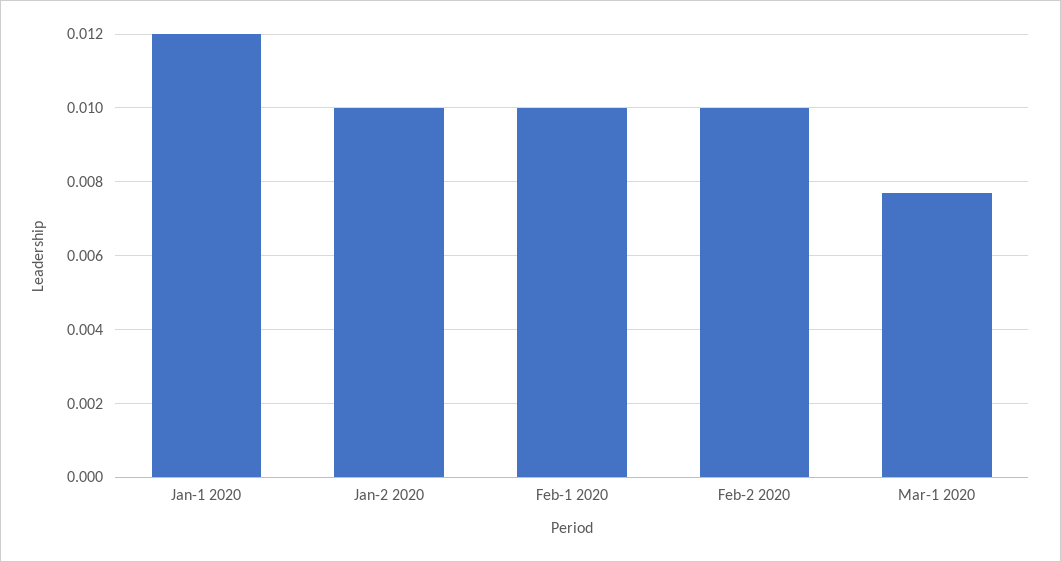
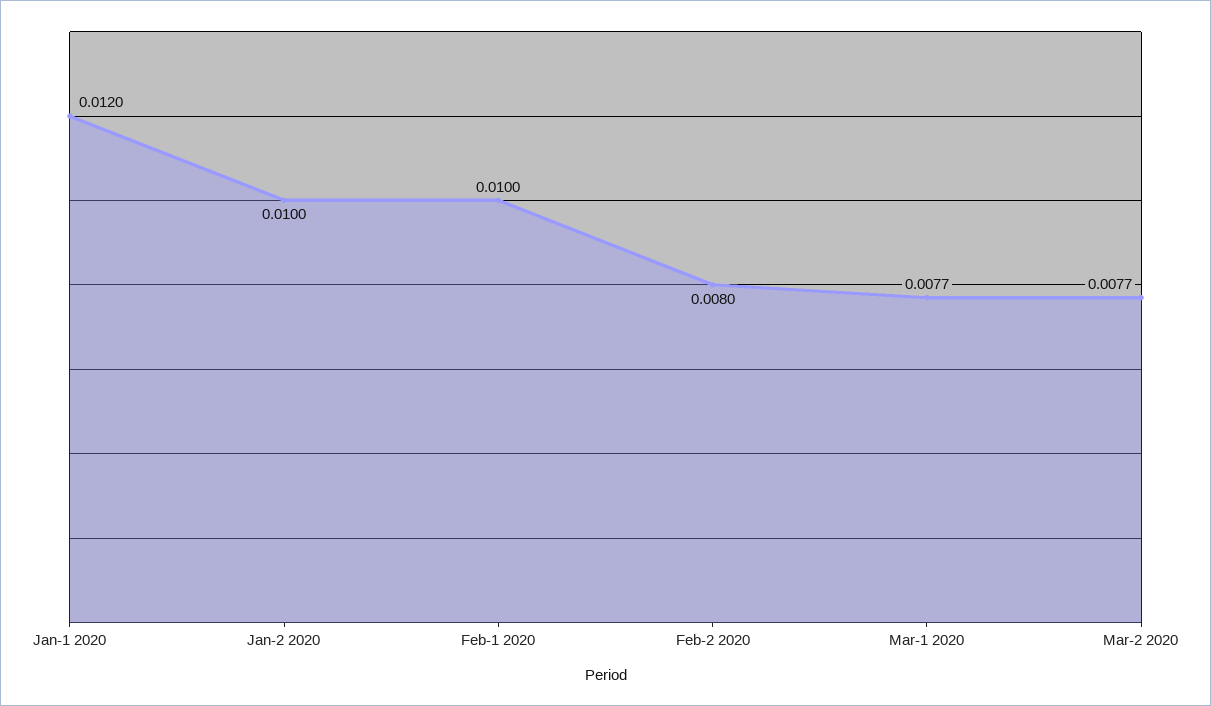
Feb-2 2020: 0.01 -> 0.008
Mar-2 2020: none -> 0.0077

